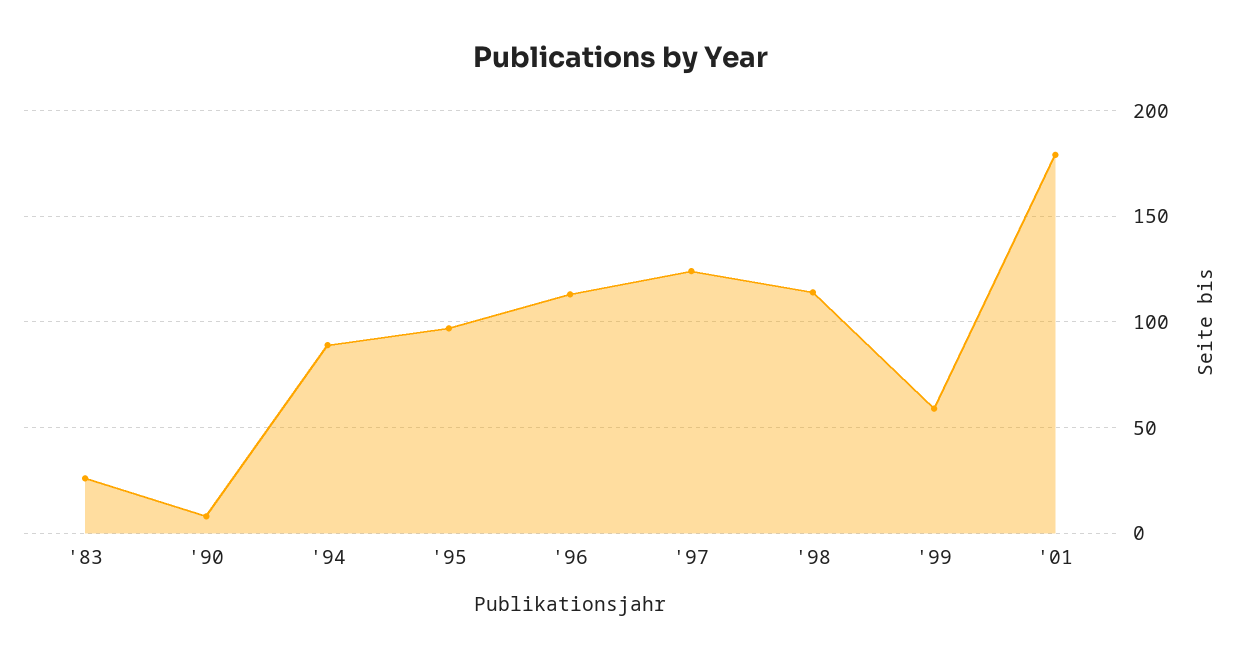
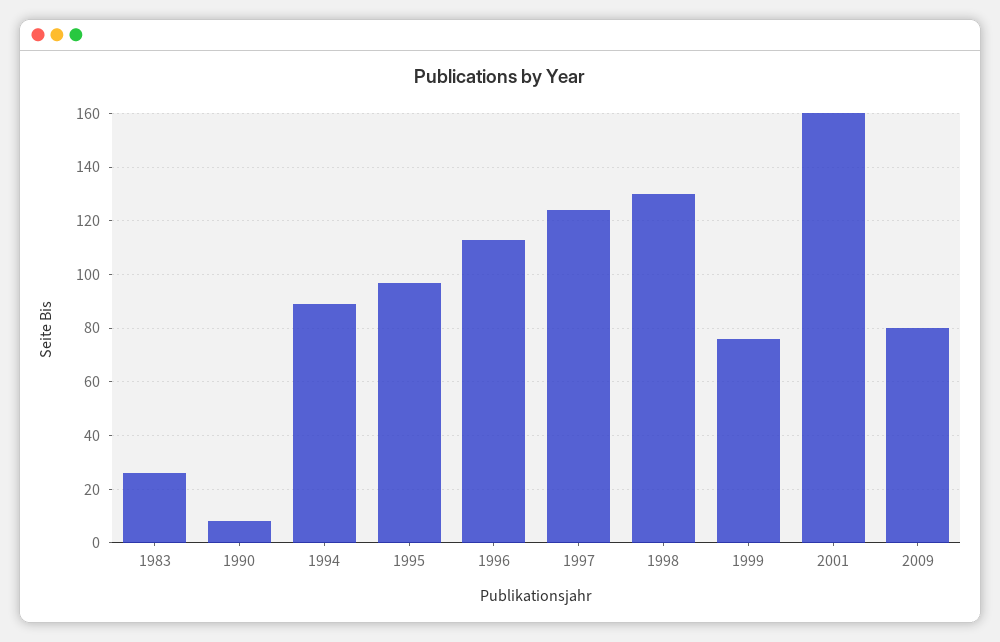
'98: 115 -> 130
'99: 60 -> 75
'01: 180 -> 160
2009: none -> 80

